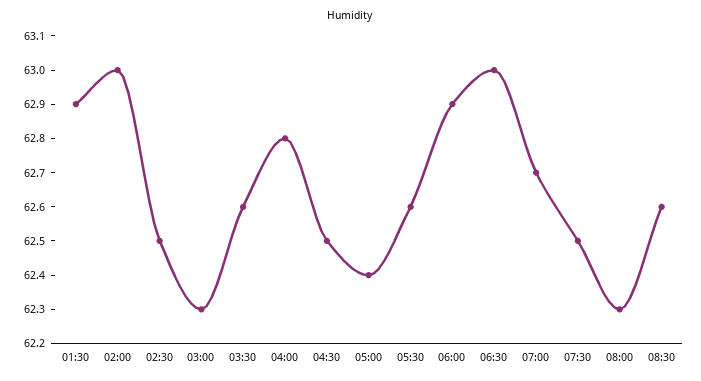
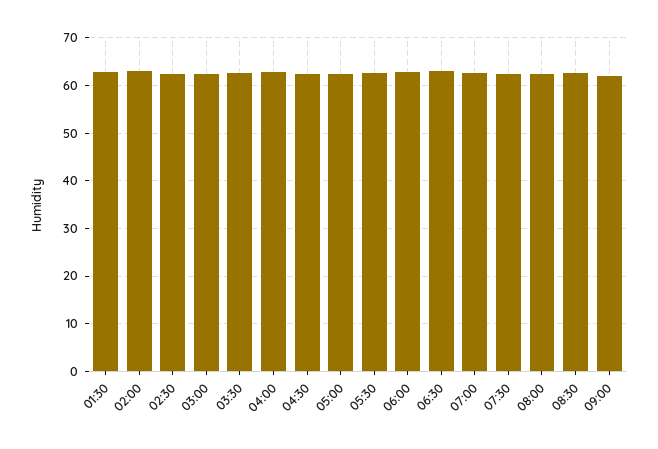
09:00: none -> 62

